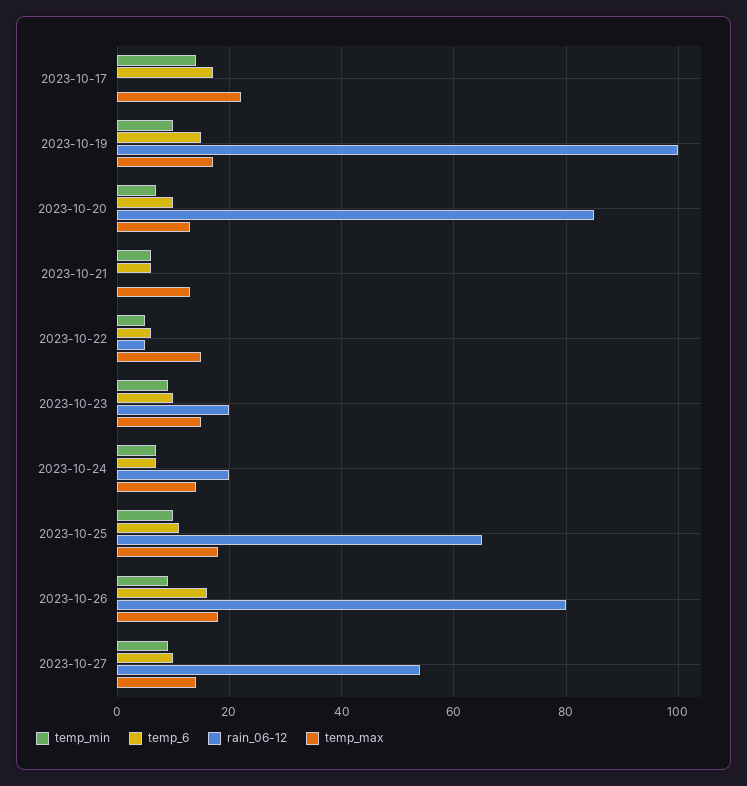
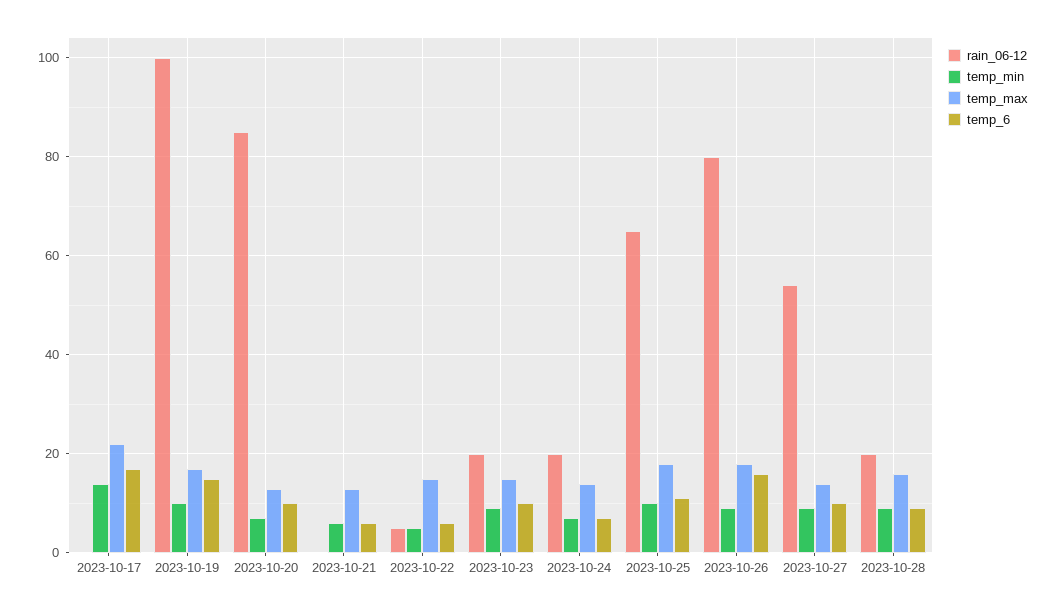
rain_06-12, 2023-10-28: none -> 20
temp_min, 2023-10-28: none -> 10
temp_max, 2023-10-28: none -> 15
temp_6, 2023-10-28: none -> 10

